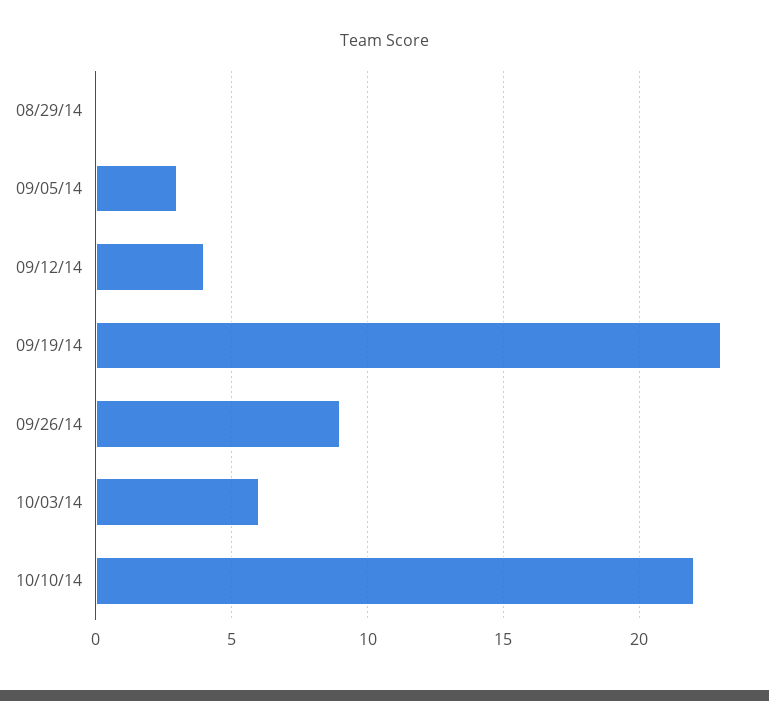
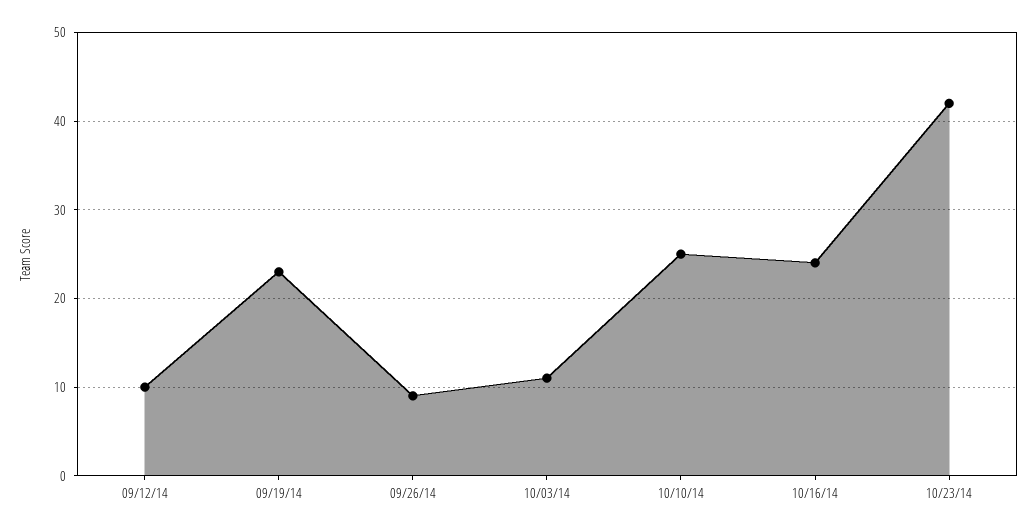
08/29/14: 0 -> none
09/05/14: 3 -> none
09/12/14: 4 -> 10
10/03/14: 6 -> 11
10/10/14: 22 -> 25
10/16/14: none -> 24
10/23/14: none -> 42

